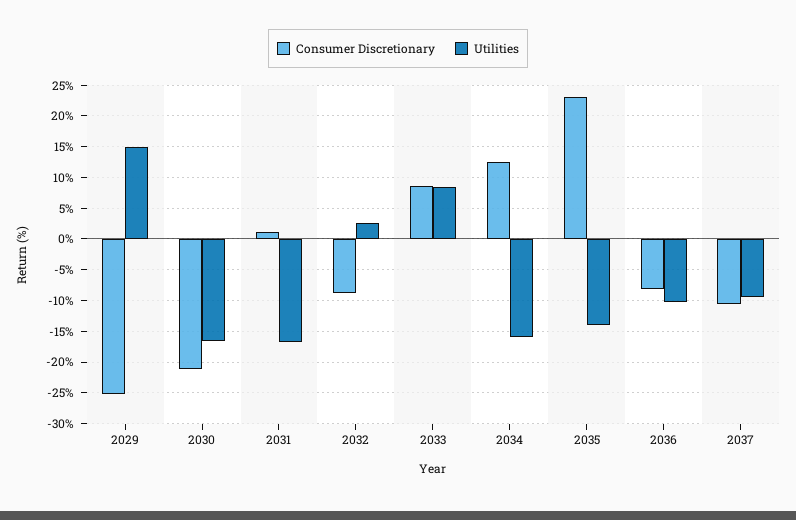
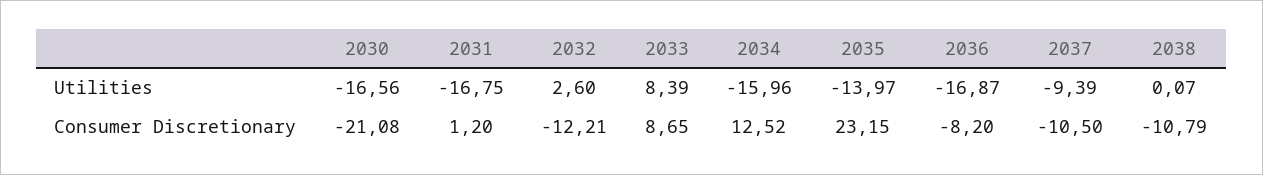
Consumer Discretionary, 2029: -25 -> none
Utilities, 2029: 15 -> none
Consumer Discretionary, 2032: -9 -> -12.21
Utilities, 2036: -10 -> -16.87
Utilities, 2038: none -> 0.07
Consumer Discretionary, 2038: none -> -10.79

